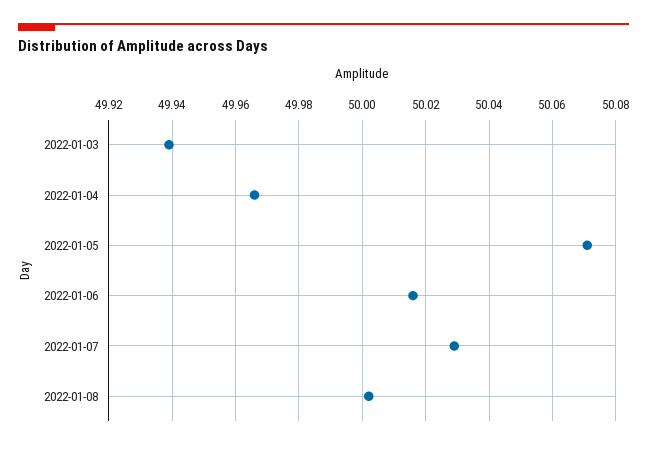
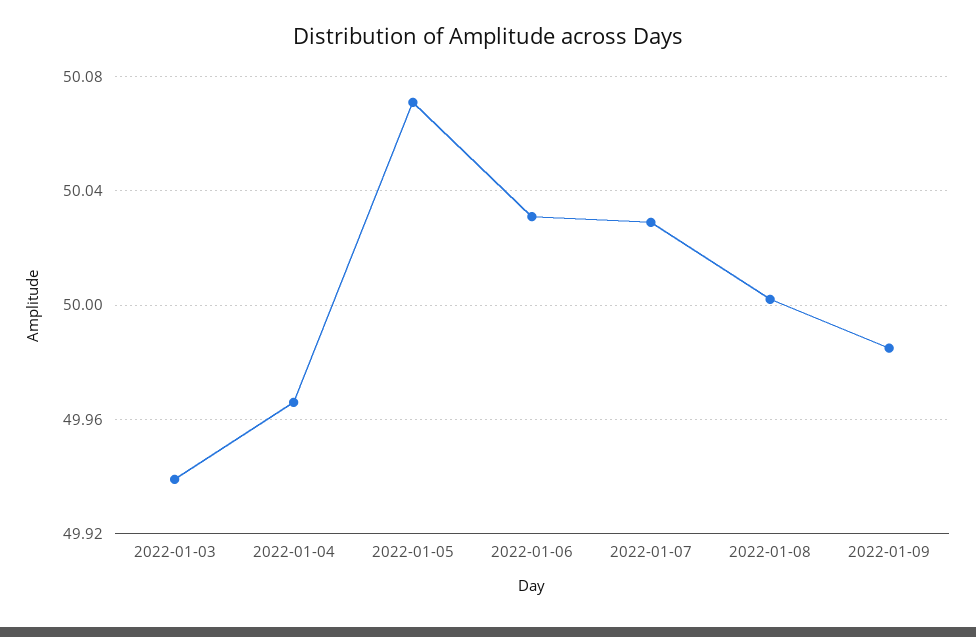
2022-01-06: 50.015 -> 50.03
2022-01-09: none -> 49.985

